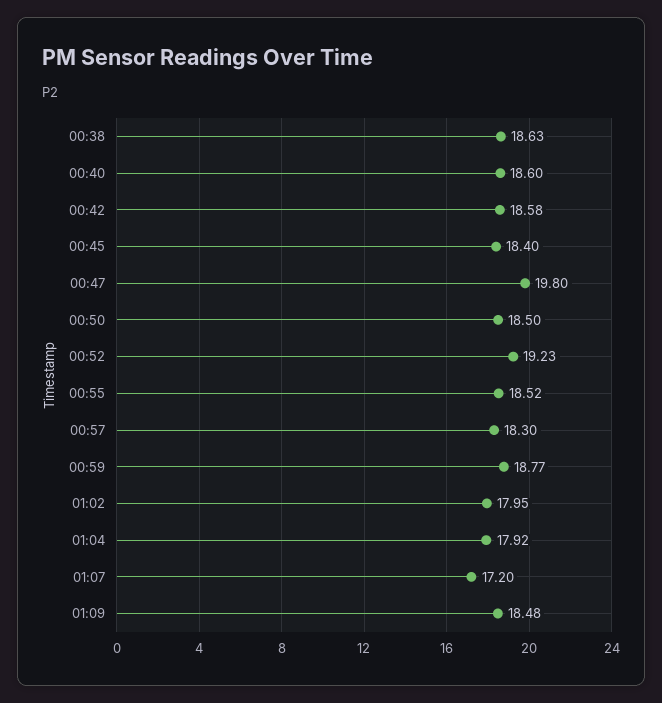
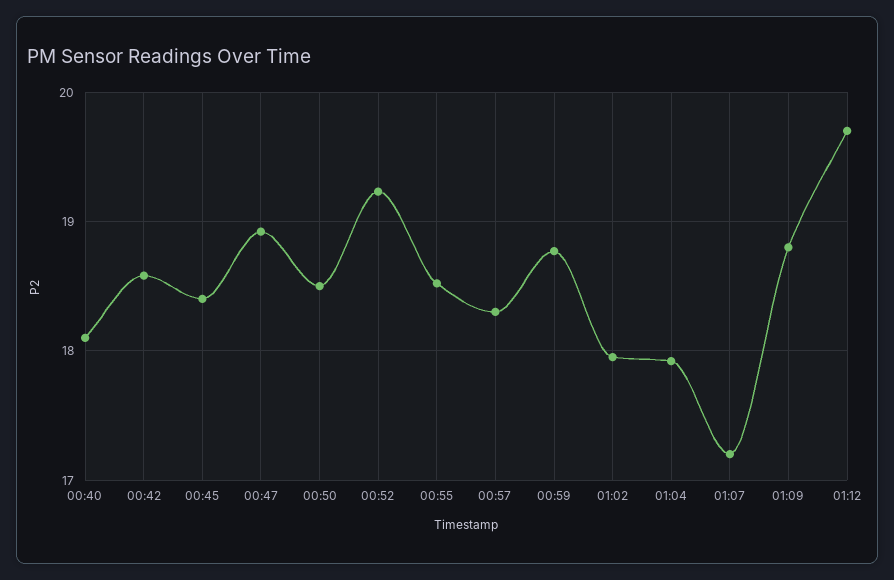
00:38: 18.63 -> none
00:40: 18.6 -> 18.1
00:47: 19.8 -> 18.9
01:09: 18.48 -> 18.8
01:12: none -> 19.7

